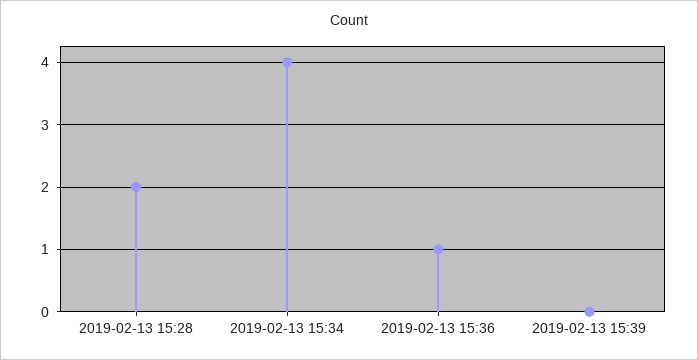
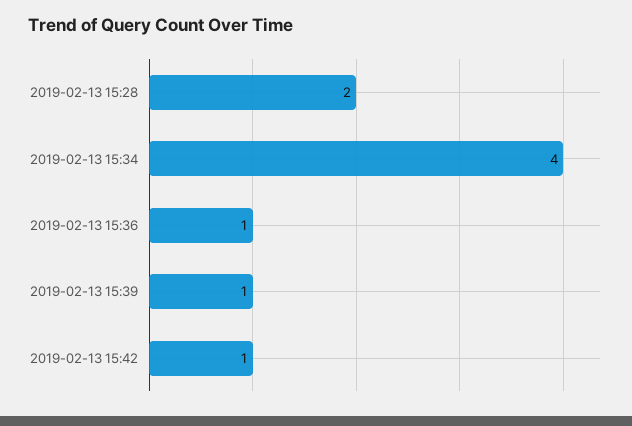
2019-02-13 15:39: 0 -> 1
2019-02-13 15:42: none -> 1

